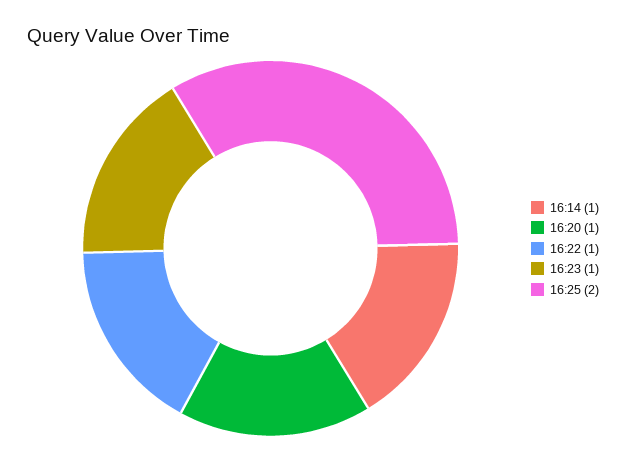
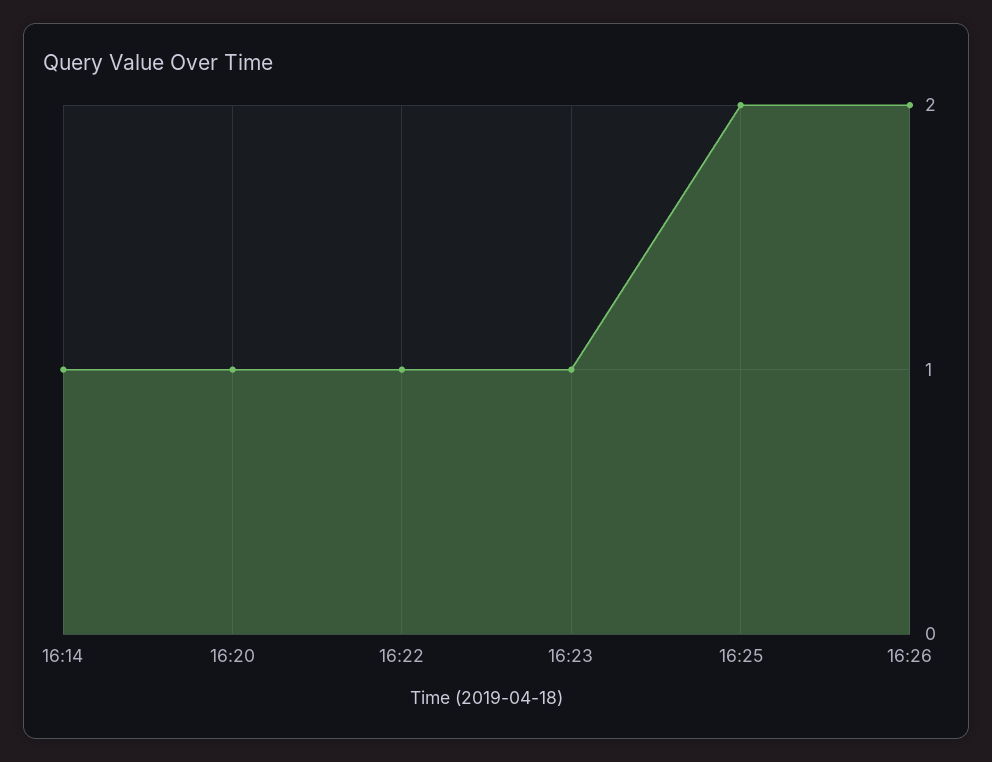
16:26: none -> 2

